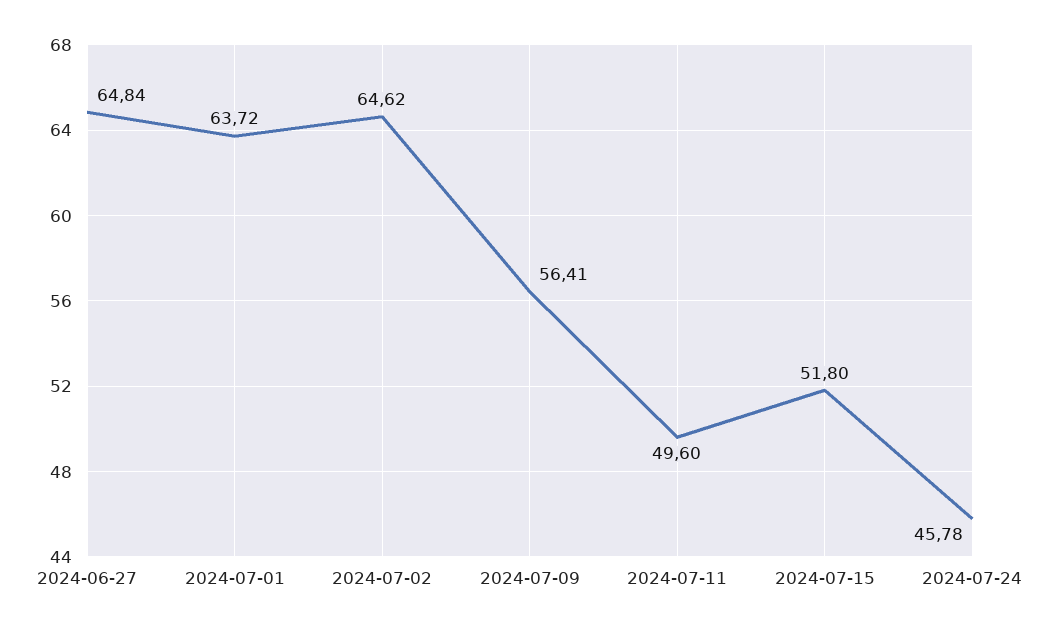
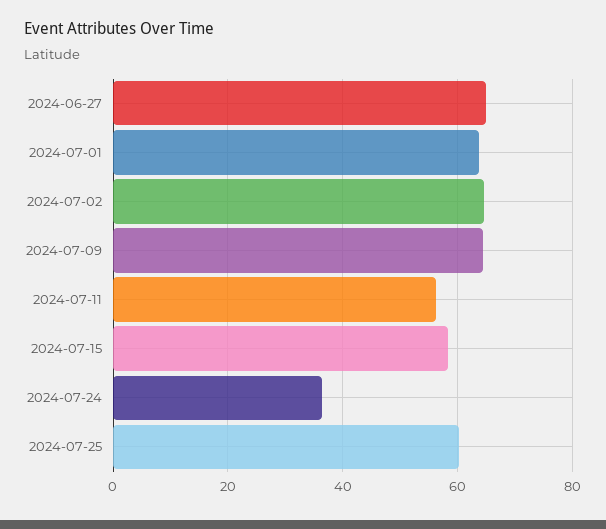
2024-07-09: 56.41 -> 64
2024-07-11: 49.6 -> 56
2024-07-15: 51.8 -> 58
2024-07-24: 45.78 -> 36
2024-07-25: none -> 60

